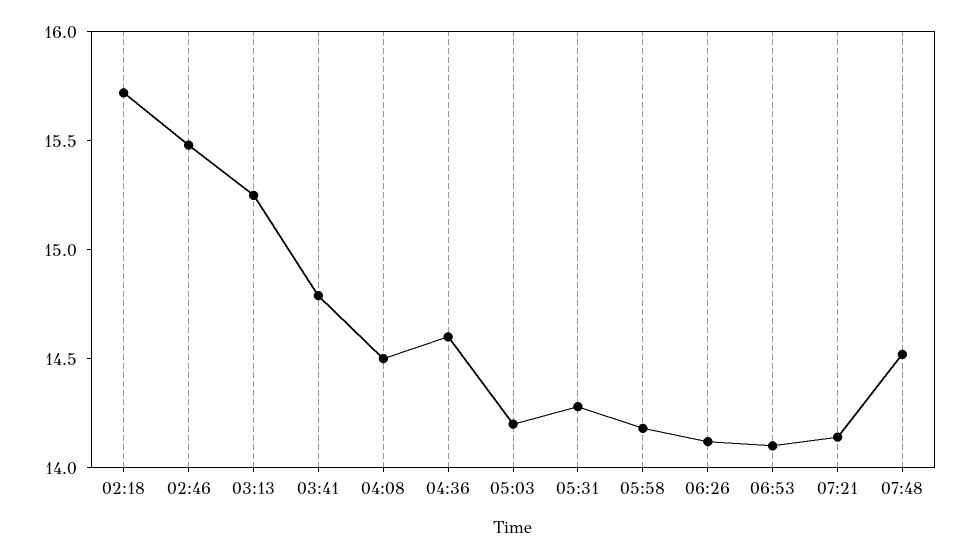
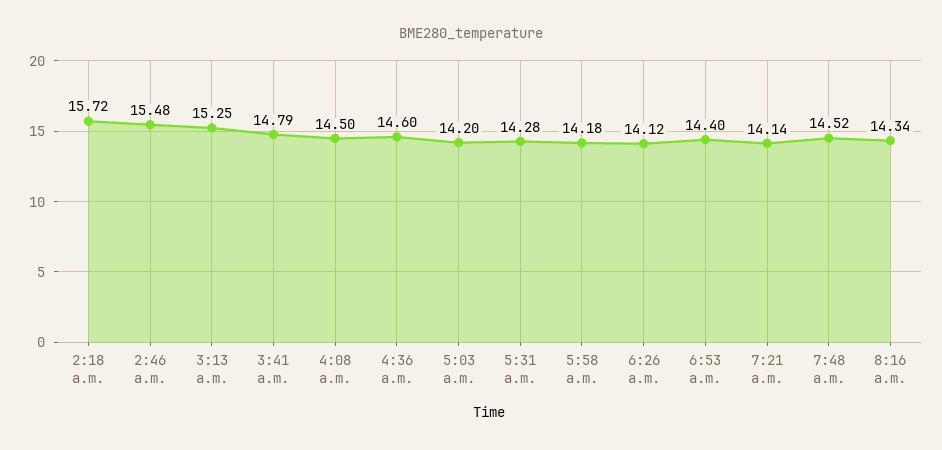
06:53: 14.1 -> 14.4
8:16 a.m.: none -> 14.34

